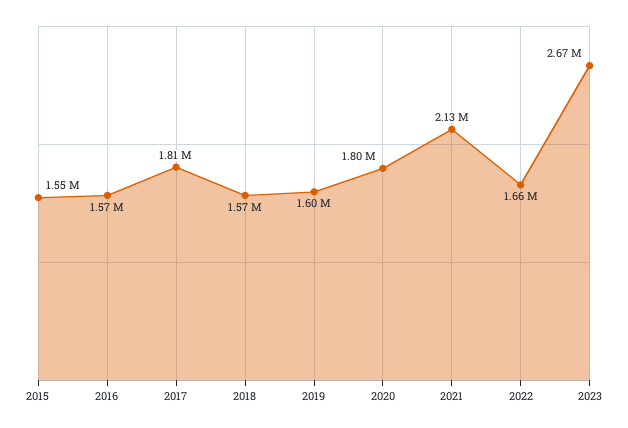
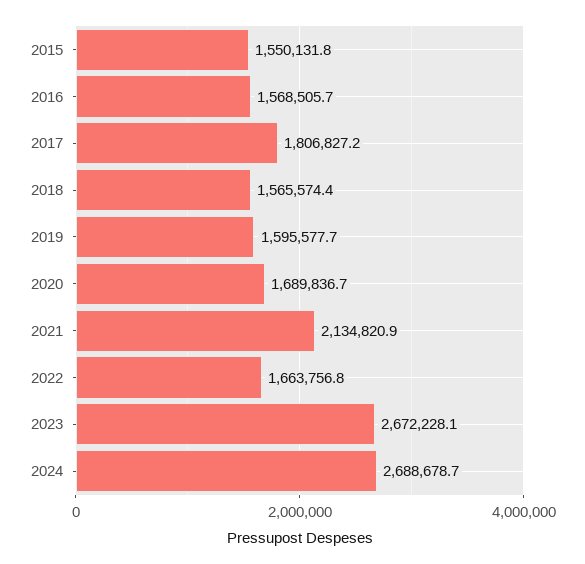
2020: 1800000 -> 1689836.7
2024: none -> 2688678.7

